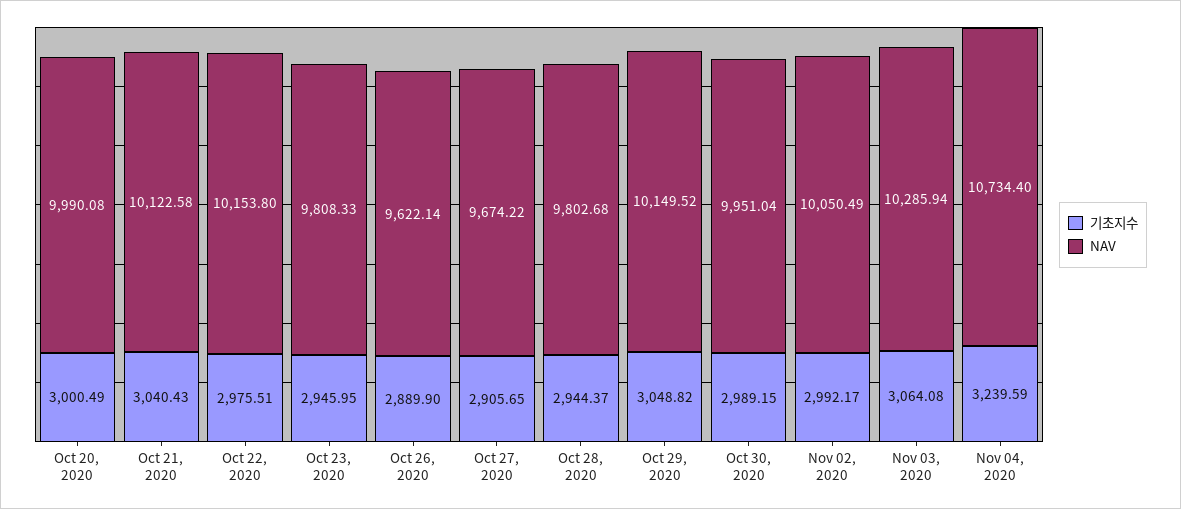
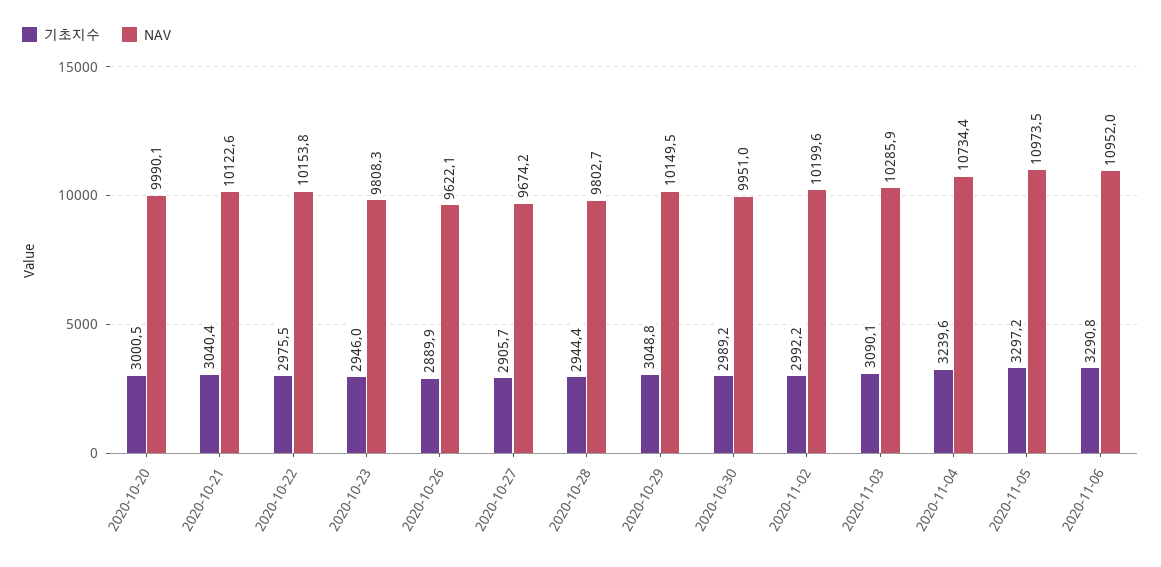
NAV, Nov 02, 2020: 10050.49 -> 10199.6
기초지수, Nov 03, 2020: 3064.08 -> 3090.1
기초지수, 2020-11-05: none -> 3297.2
NAV, 2020-11-05: none -> 10973.5
기초지수, 2020-11-06: none -> 3290.8
NAV, 2020-11-06: none -> 10952

